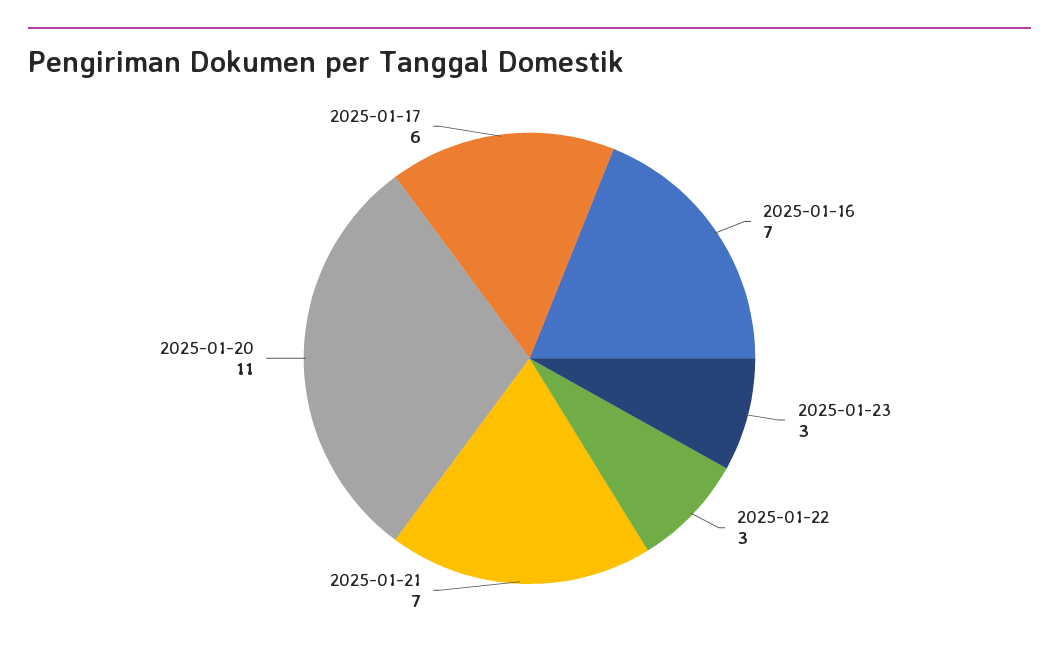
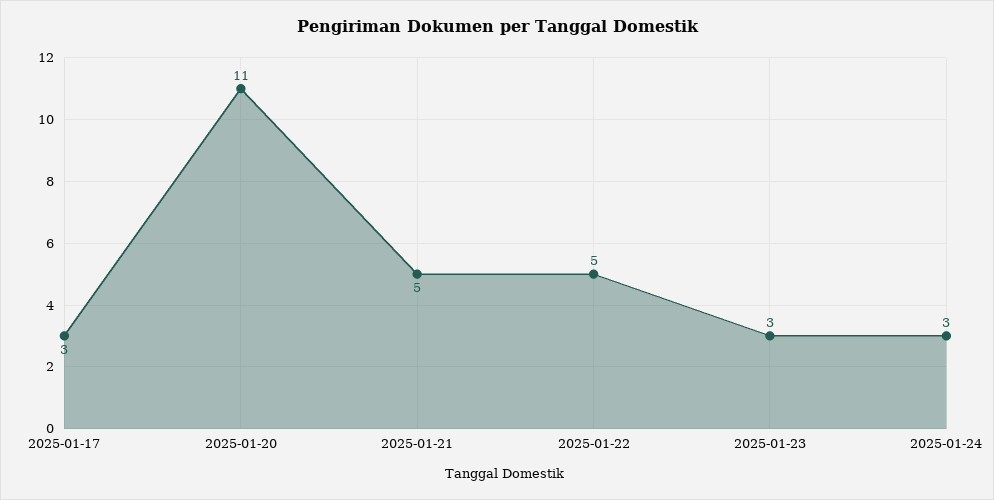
2025-01-16: 7 -> none
2025-01-22: 3 -> 5
2025-01-21: 7 -> 5
2025-01-17: 6 -> 3
2025-01-24: none -> 3

